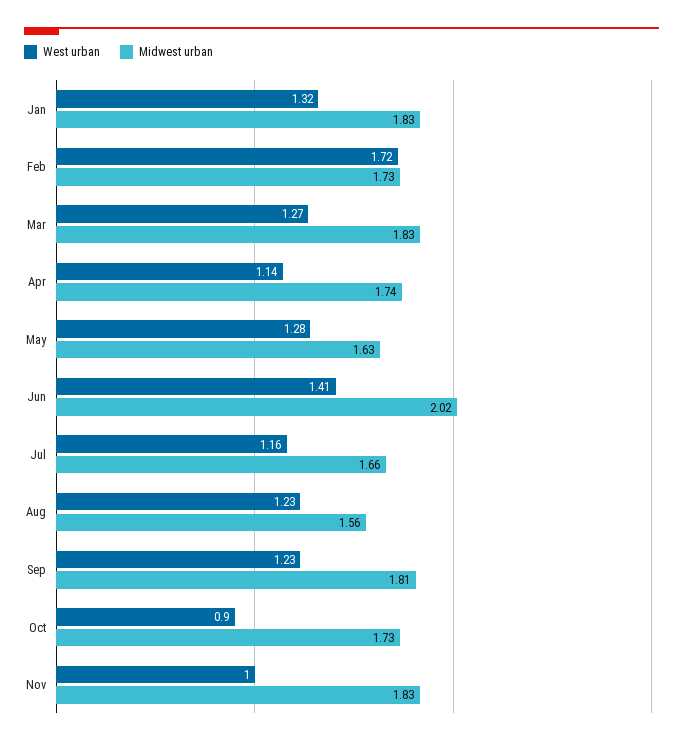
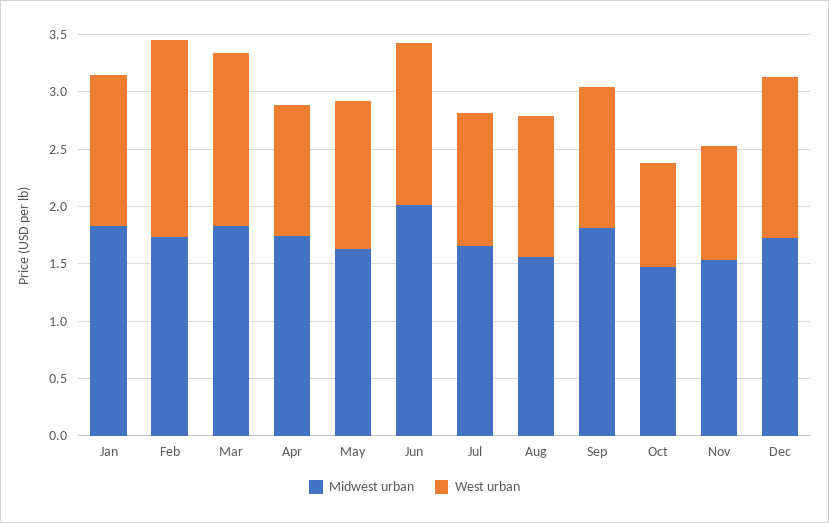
West urban, Mar: 1.27 -> 1.5
Midwest urban, Oct: 1.73 -> 1.5
Midwest urban, Nov: 1.83 -> 1.5
Midwest urban, Dec: none -> 1.7
West urban, Dec: none -> 1.4

